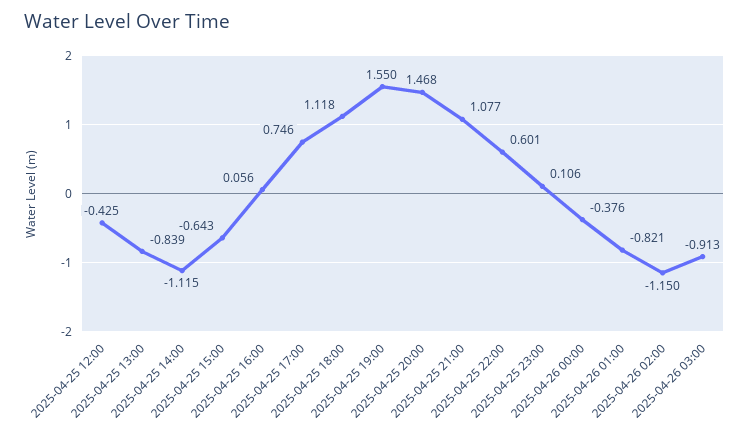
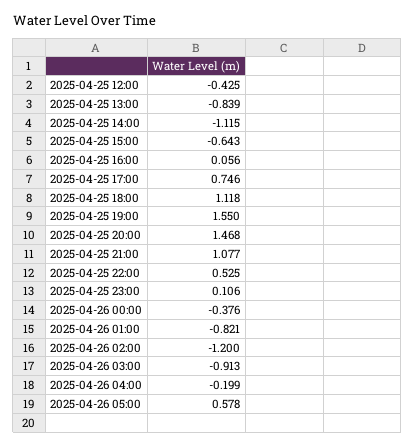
2025-04-25 22:00: 0.601 -> 0.525
2025-04-26 02:00: -1.15 -> -1.2
2025-04-26 04:00: none -> -0.199
2025-04-26 05:00: none -> 0.578

